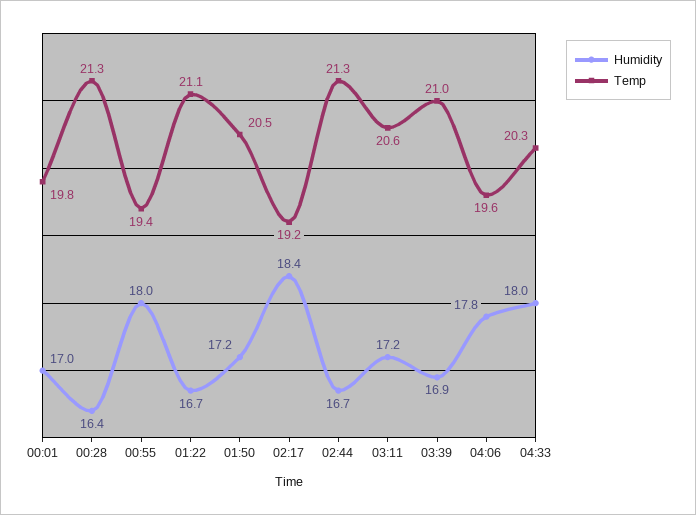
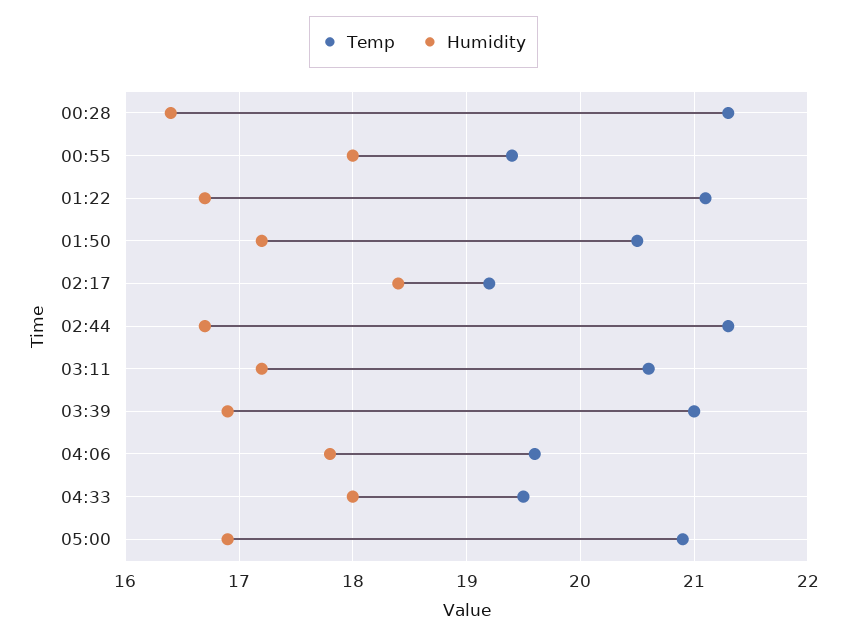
Humidity, 00:01: 17 -> none
Temp, 00:01: 19.8 -> none
Temp, 04:33: 20.3 -> 19.5
Temp, 05:00: none -> 20.9
Humidity, 05:00: none -> 16.9

